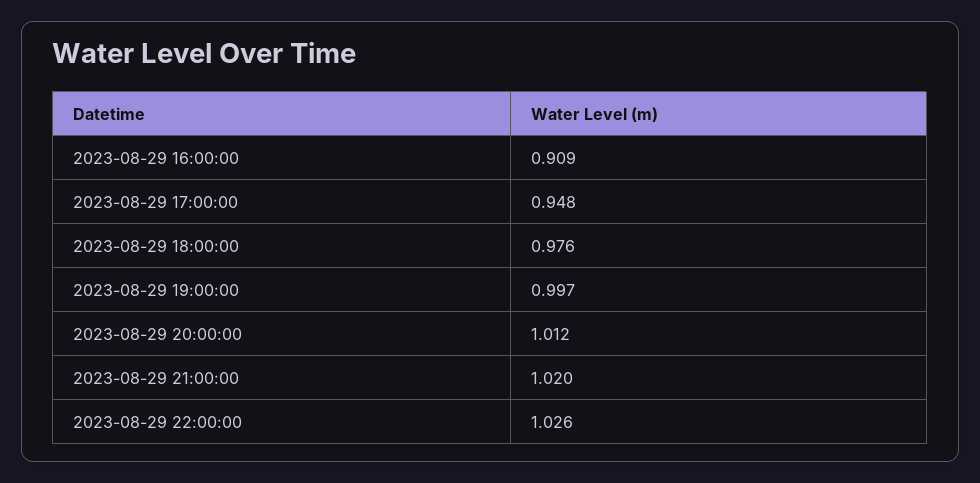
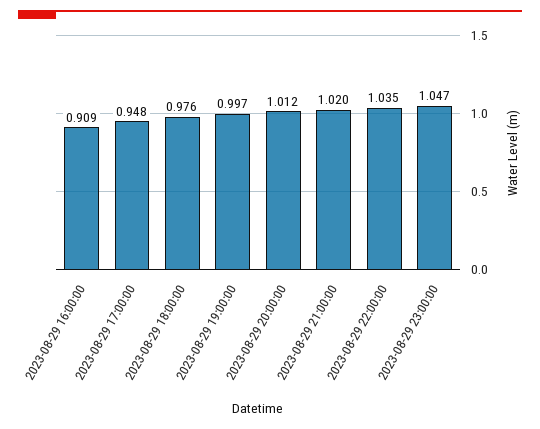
2023-08-29 22:00:00: 1.026 -> 1.035
2023-08-29 23:00:00: none -> 1.047

